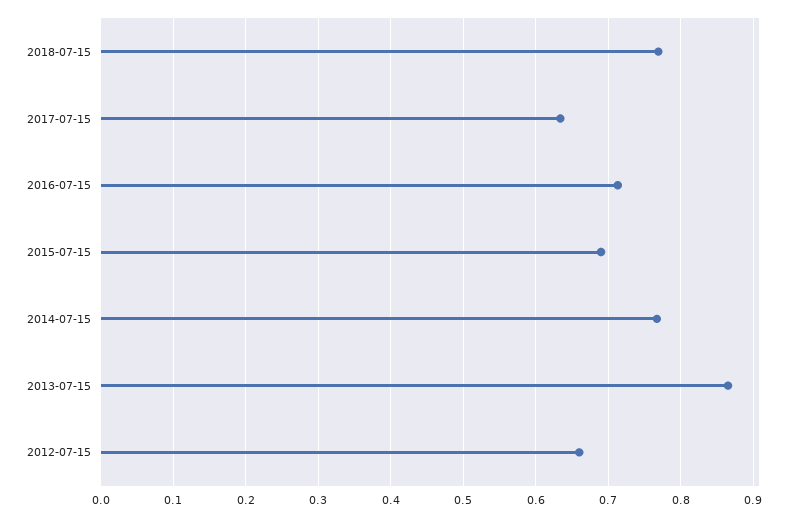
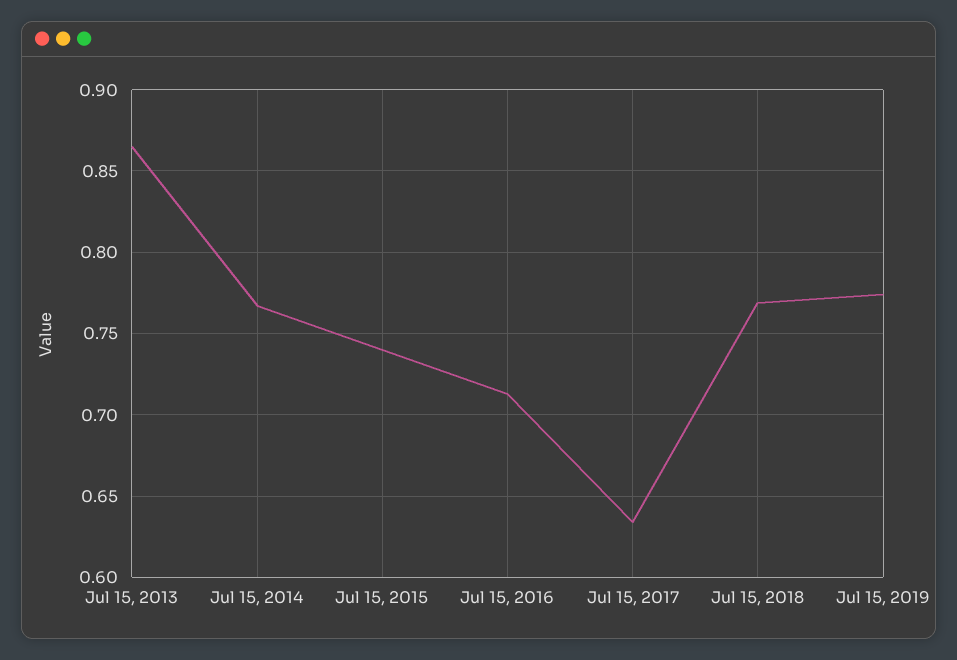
2015-07-15: 0.69 -> 0.74
2012-07-15: 0.66 -> none
Jul 15, 2019: none -> 0.775

